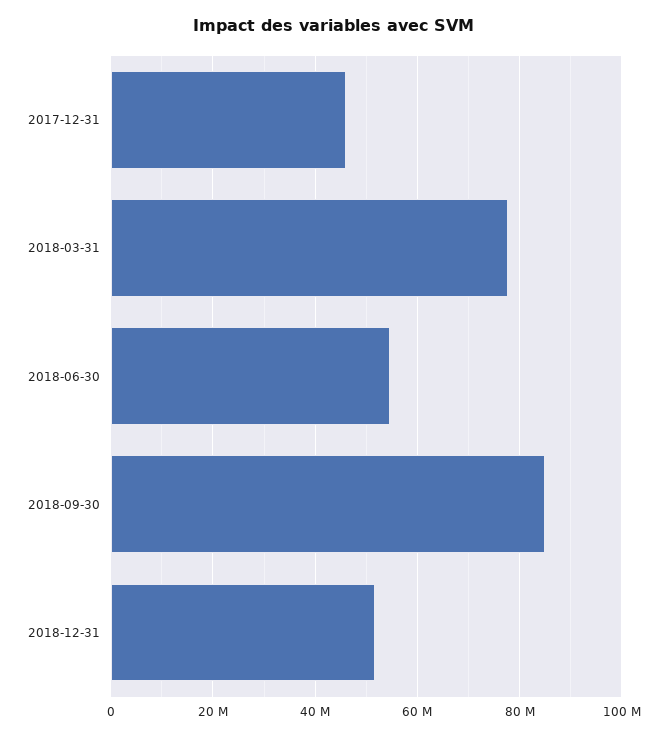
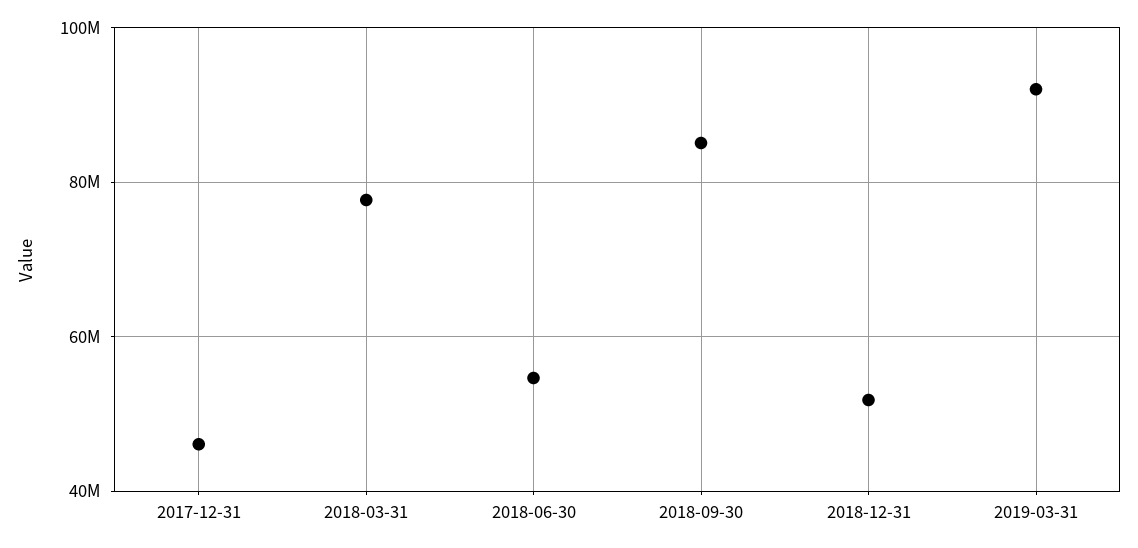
2019-03-31: none -> 92000000

